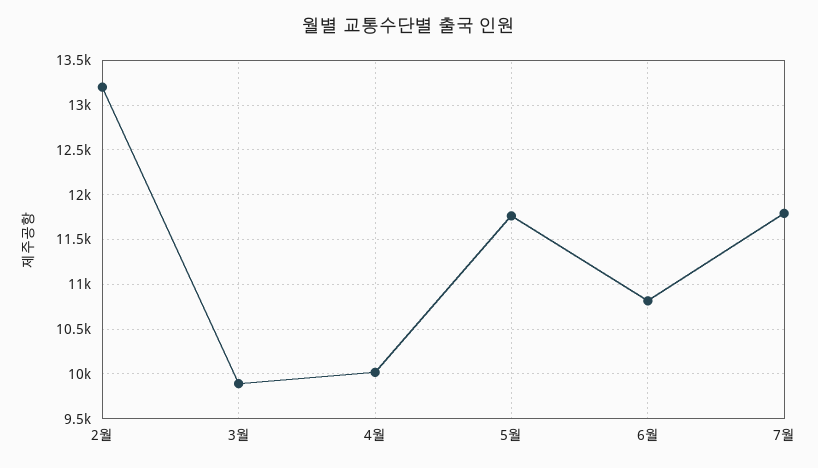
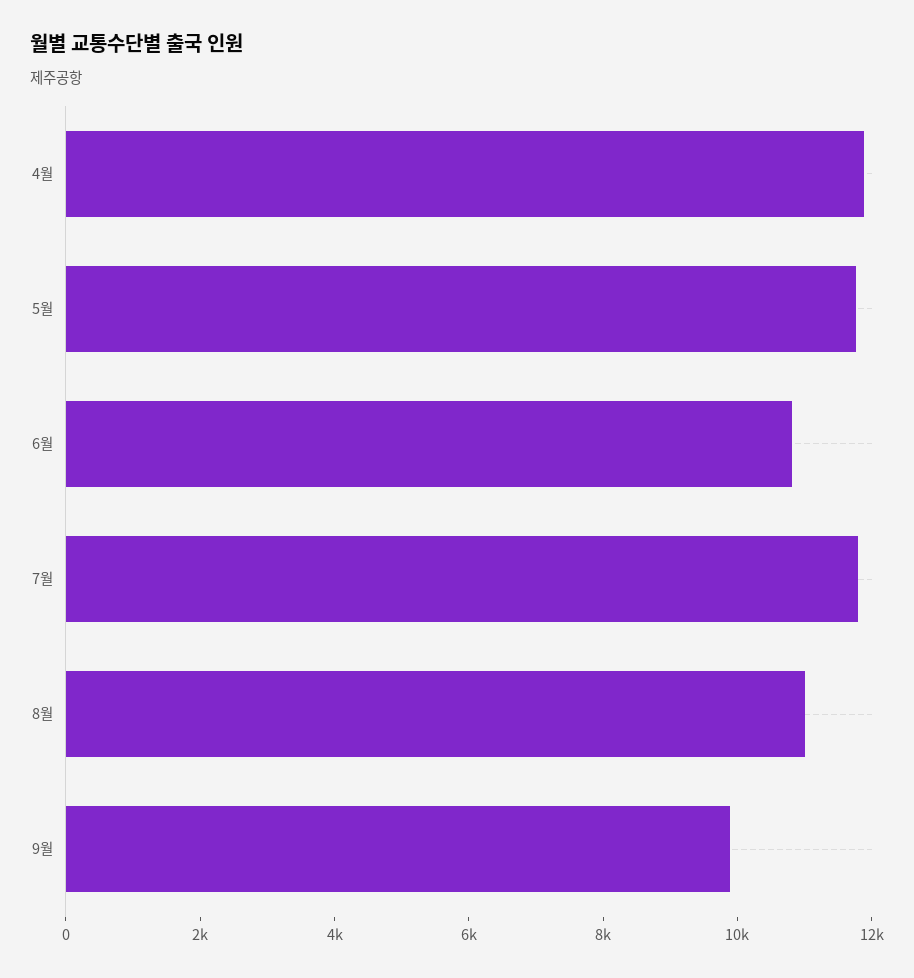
2월: 13200 -> none
3월: 9900 -> none
4월: 10000 -> 12000
8월: none -> 11000
9월: none -> 10000

